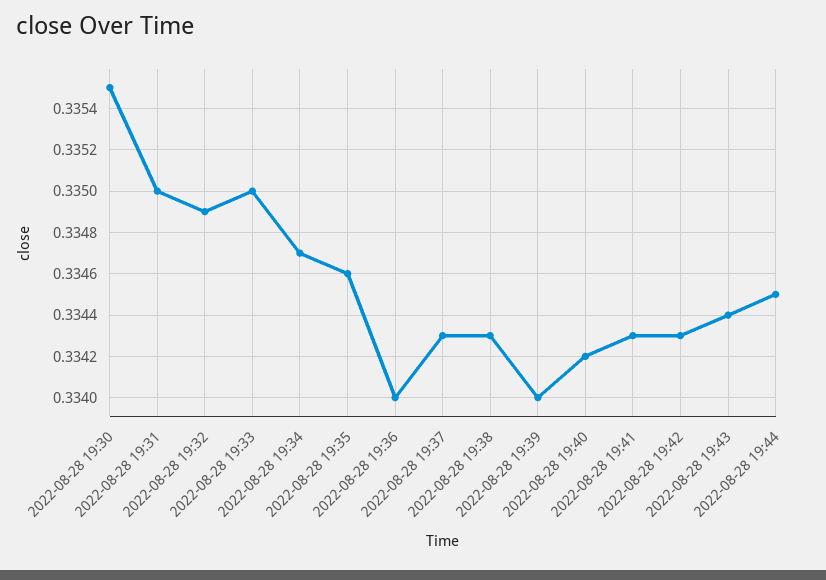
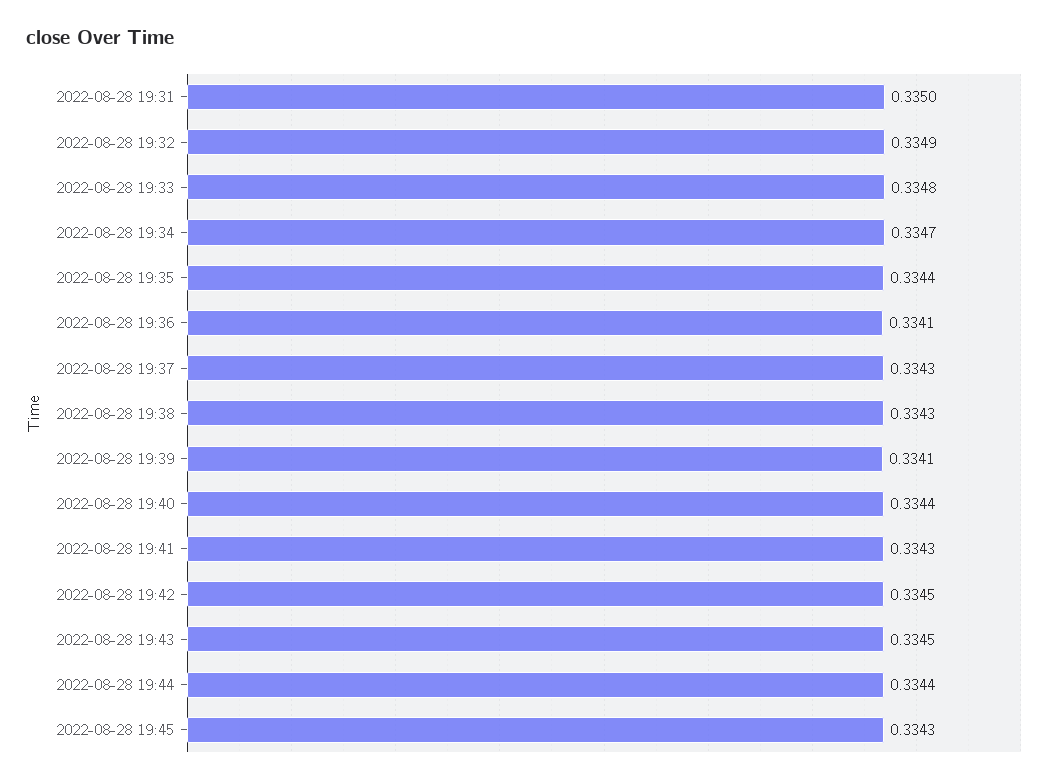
2022-08-28 19:30: 0.3355 -> none
2022-08-28 19:33: 0.335 -> 0.3348
2022-08-28 19:35: 0.3346 -> 0.3344
2022-08-28 19:36: 0.334 -> 0.3341
2022-08-28 19:39: 0.334 -> 0.3341
2022-08-28 19:40: 0.3342 -> 0.3344
2022-08-28 19:42: 0.3343 -> 0.3345
2022-08-28 19:43: 0.3344 -> 0.3345
2022-08-28 19:44: 0.3345 -> 0.3344
2022-08-28 19:45: none -> 0.3343

